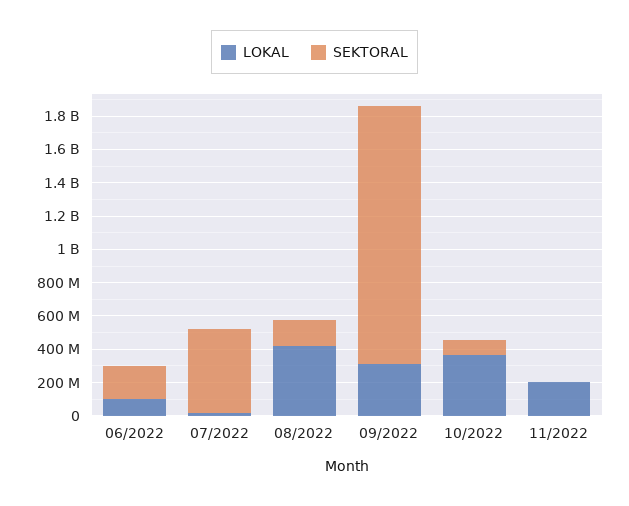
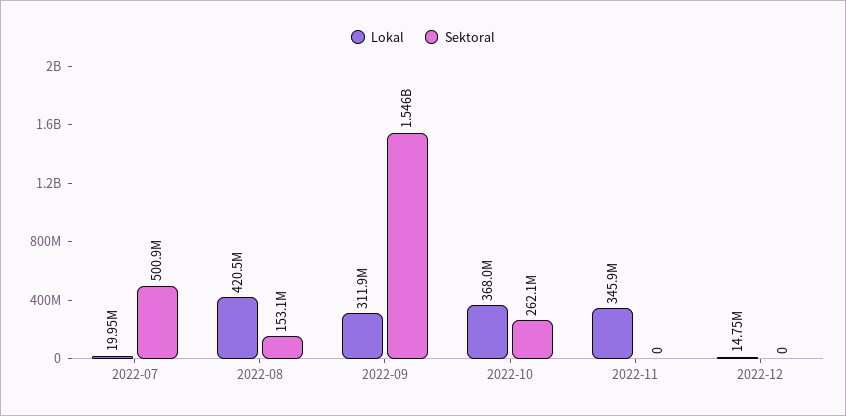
LOKAL, 06/2022: 100000000 -> none
SEKTORAL, 06/2022: 200000000 -> none
SEKTORAL, 10/2022: 100000000 -> 262100000
LOKAL, 11/2022: 200000000 -> 345900000
LOKAL, 2022-12: none -> 14750000
SEKTORAL, 2022-12: none -> 0

